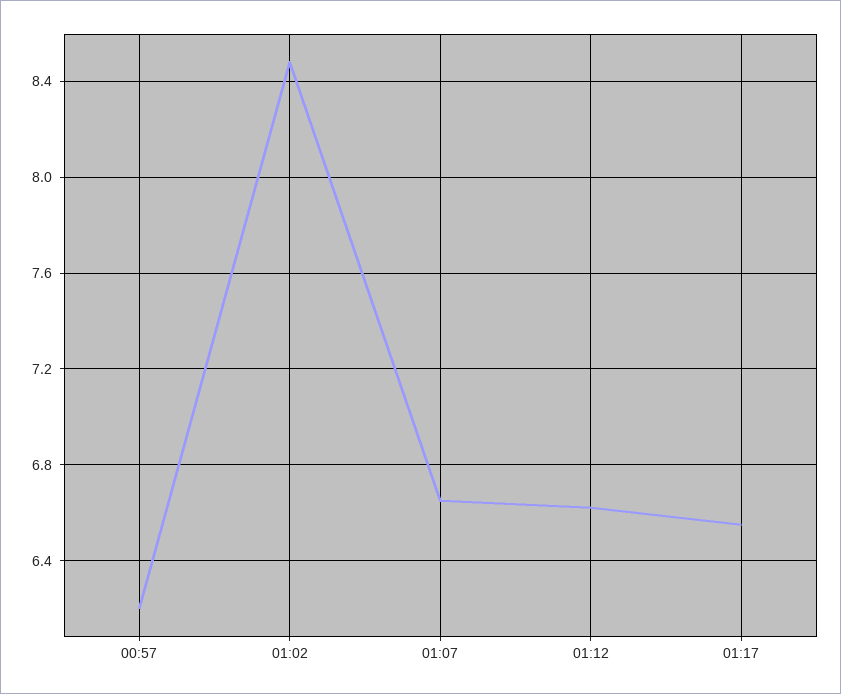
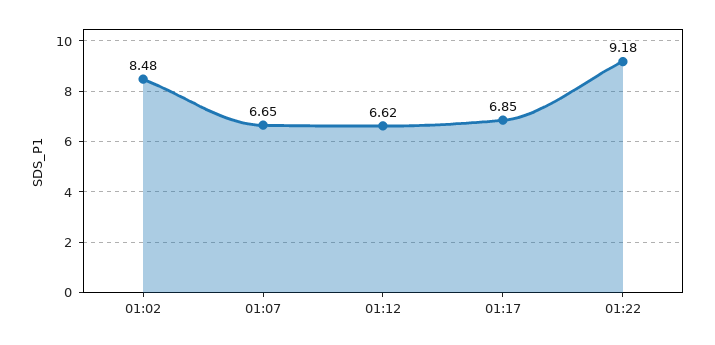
00:57: 6.2 -> none
01:17: 6.55 -> 6.85
01:22: none -> 9.18

